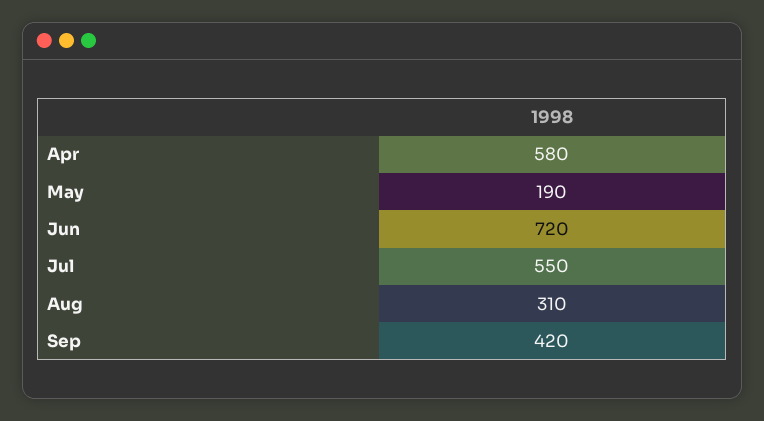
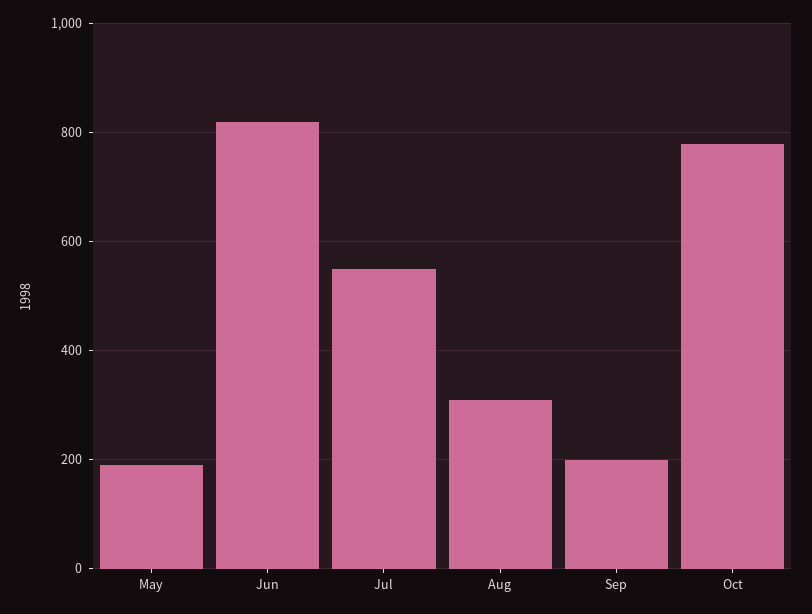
Apr: 580 -> none
Jun: 720 -> 820
Sep: 420 -> 200
Oct: none -> 780

